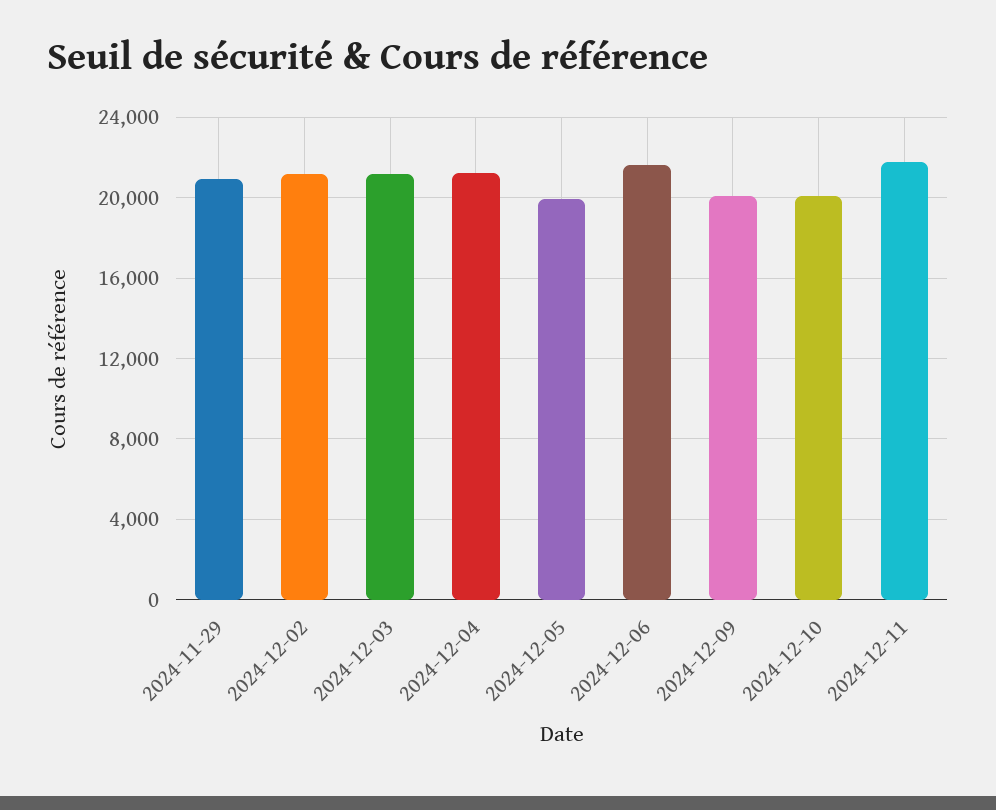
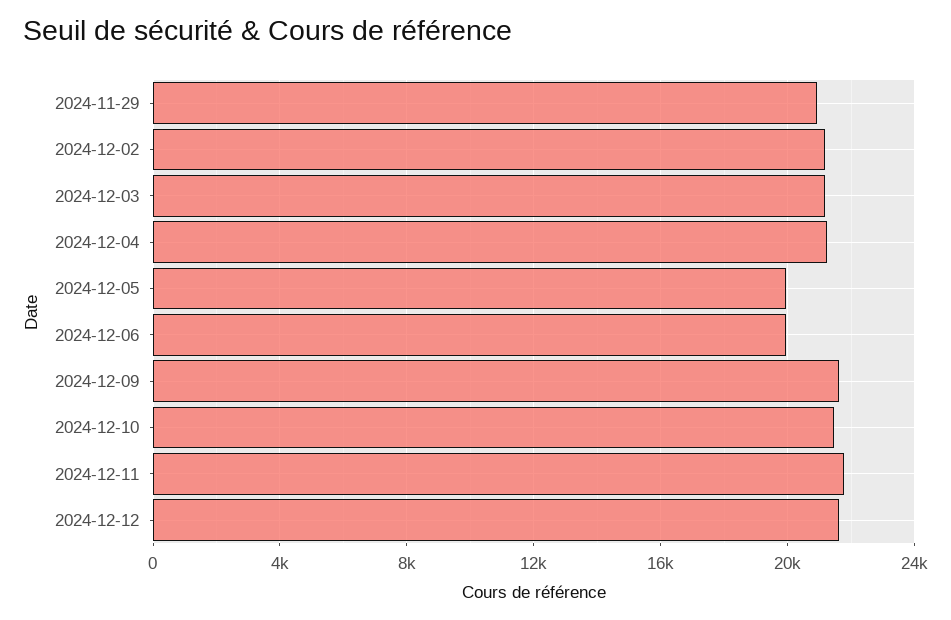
2024-12-06: 21500 -> 20000
2024-12-09: 20000 -> 21500
2024-12-10: 20000 -> 21500
2024-12-12: none -> 21500

